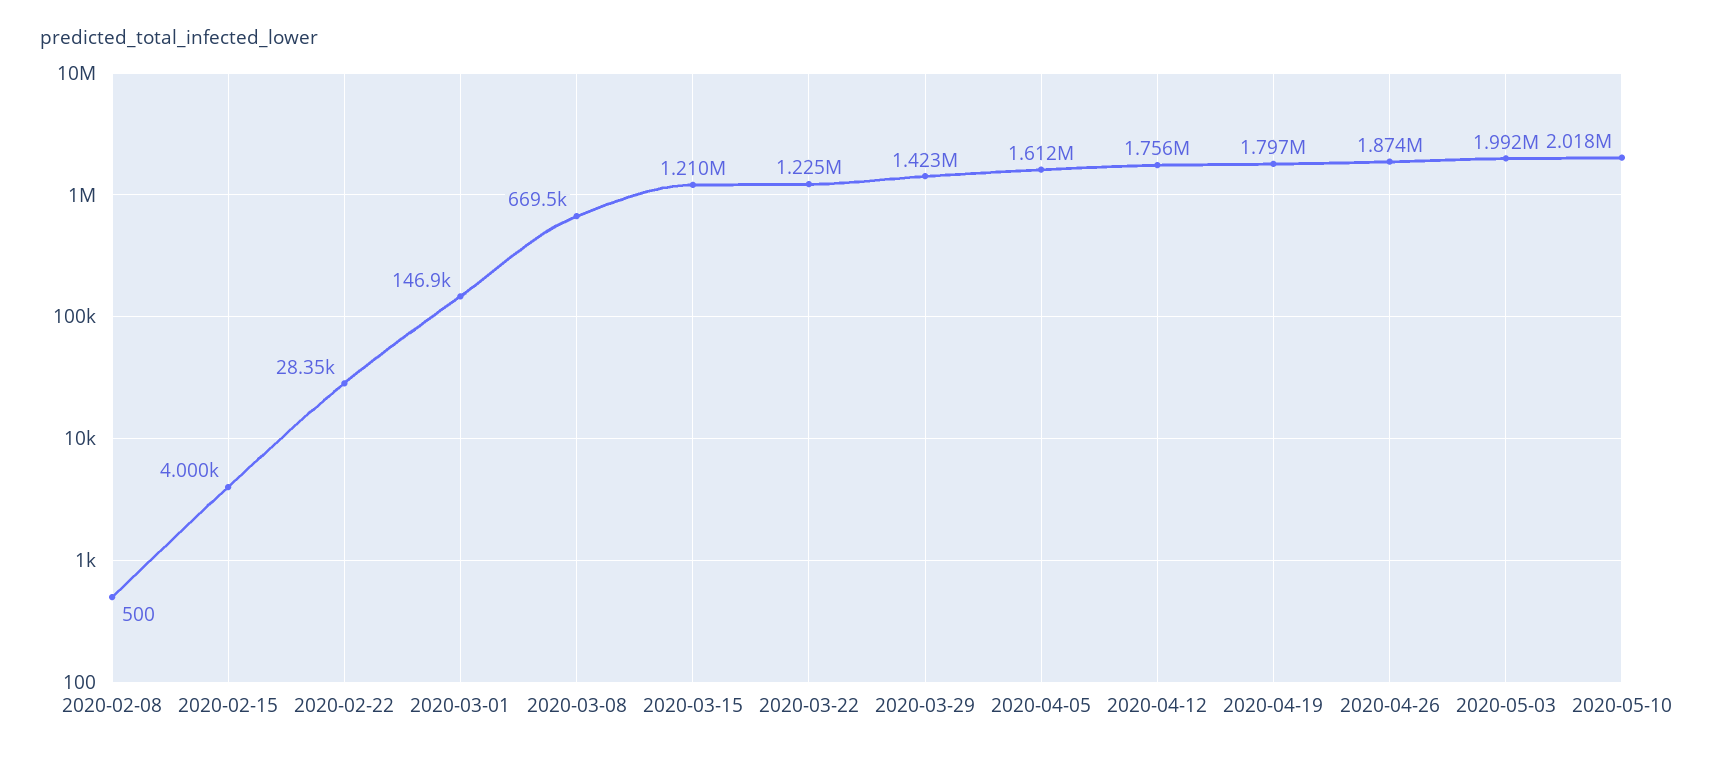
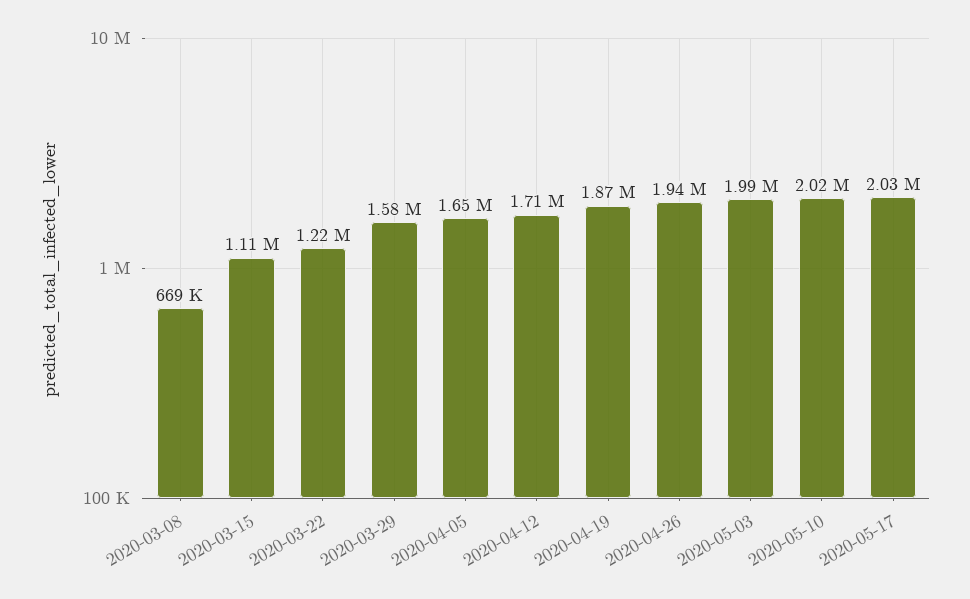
2020-02-08: 500 -> none
2020-02-15: 4000 -> none
2020-02-22: 28350 -> none
2020-03-01: 146900 -> none
2020-03-15: 1210000 -> 1110000
2020-03-29: 1423000 -> 1580000
2020-04-05: 1612000 -> 1650000
2020-04-12: 1756000 -> 1710000
2020-04-19: 1797000 -> 1870000
2020-04-26: 1874000 -> 1940000
2020-05-17: none -> 2030000

